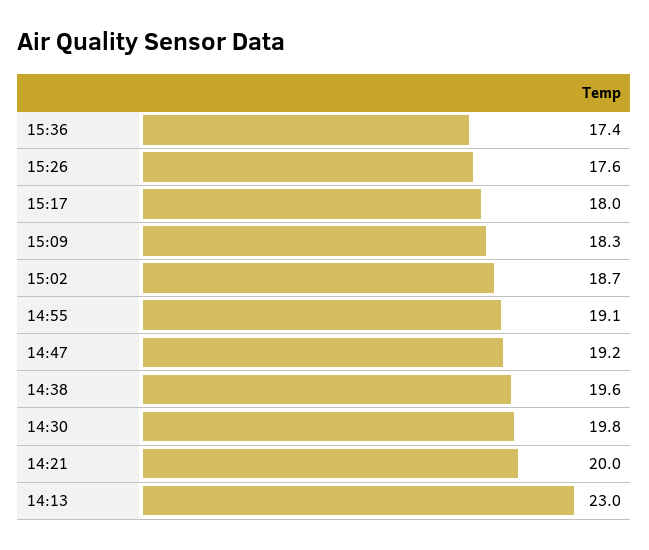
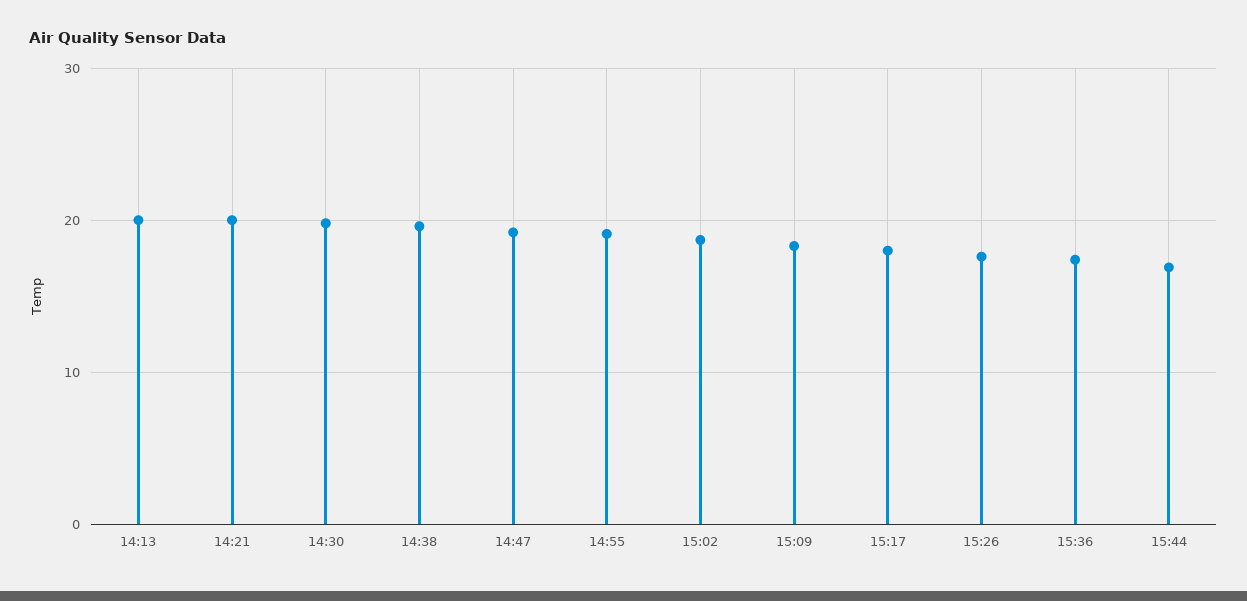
14:13: 23 -> 20
15:44: none -> 17

